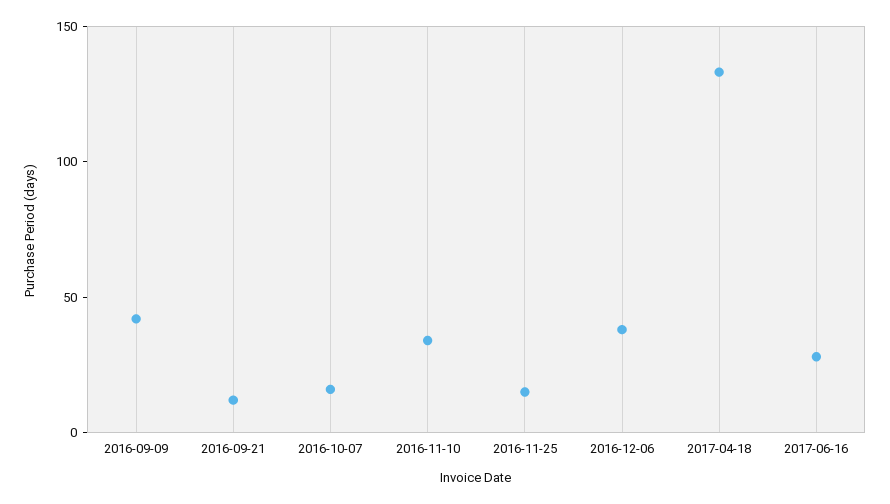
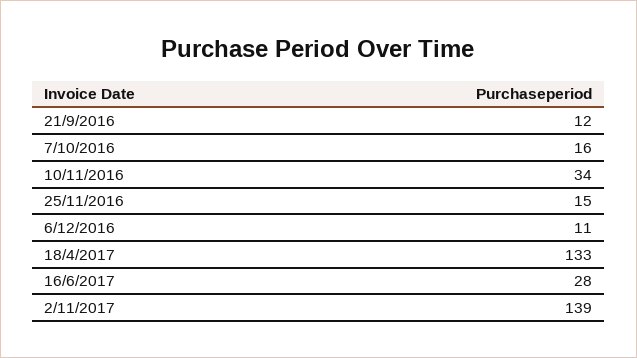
2016-09-09: 40 -> none
2016-12-06: 40 -> 11
2/11/2017: none -> 139

